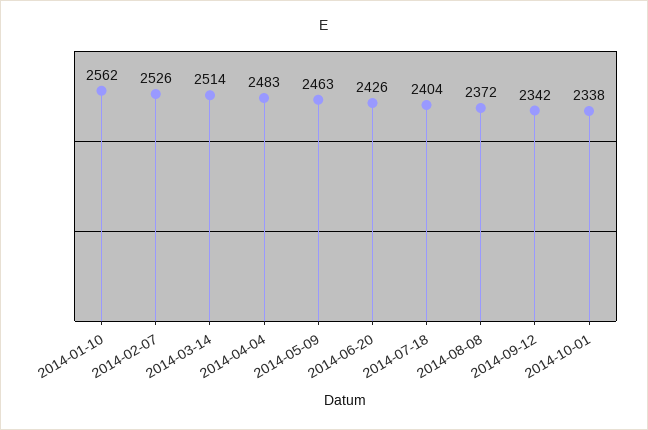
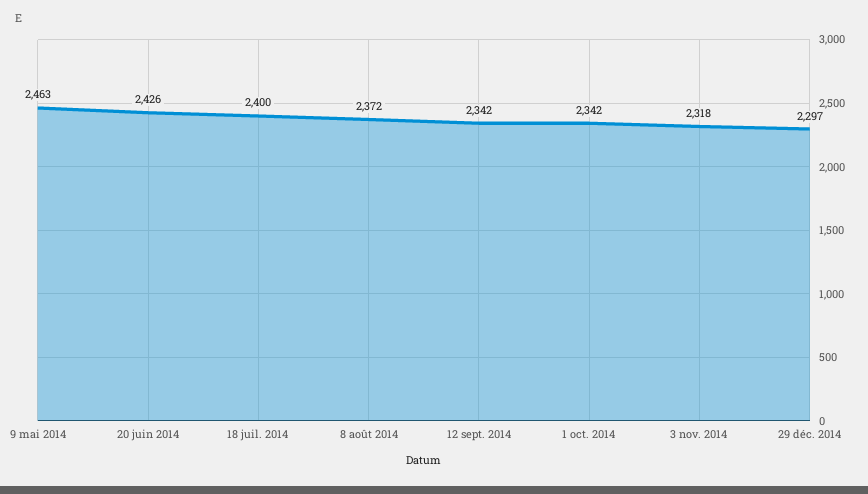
2014-01-10: 2562 -> none
2014-02-07: 2526 -> none
2014-03-14: 2514 -> none
2014-04-04: 2483 -> none
2014-07-18: 2404 -> 2400
2014-10-01: 2338 -> 2342
3 nov. 2014: none -> 2318
29 déc. 2014: none -> 2297

